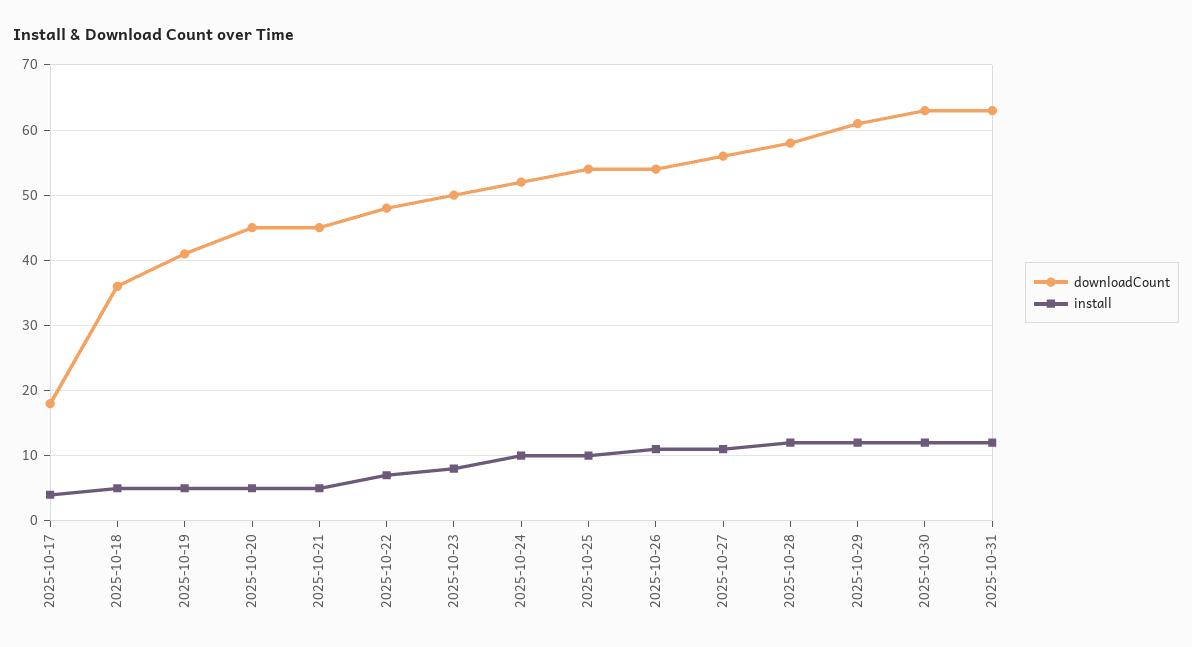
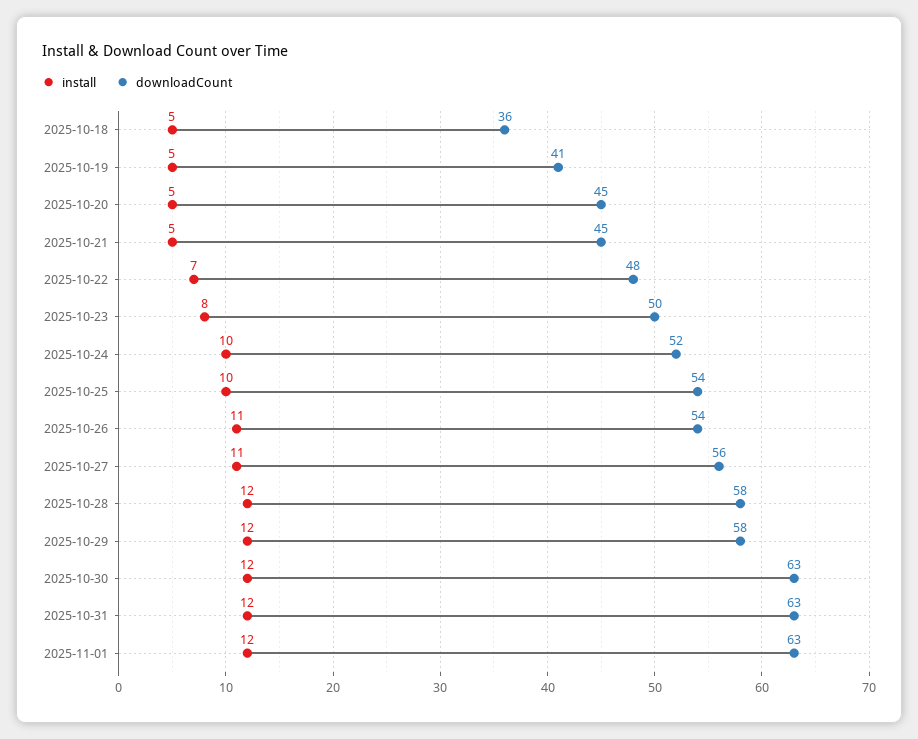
downloadCount, 2025-10-17: 18 -> none
install, 2025-10-17: 4 -> none
downloadCount, 2025-10-29: 61 -> 58
install, 2025-11-01: none -> 12
downloadCount, 2025-11-01: none -> 63

